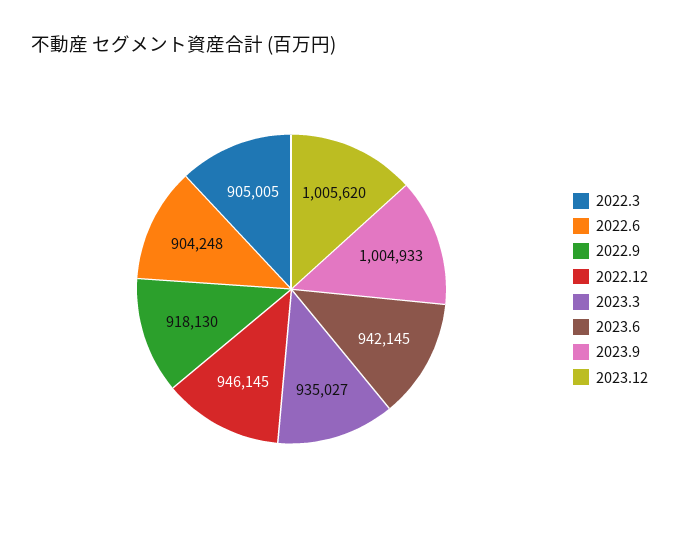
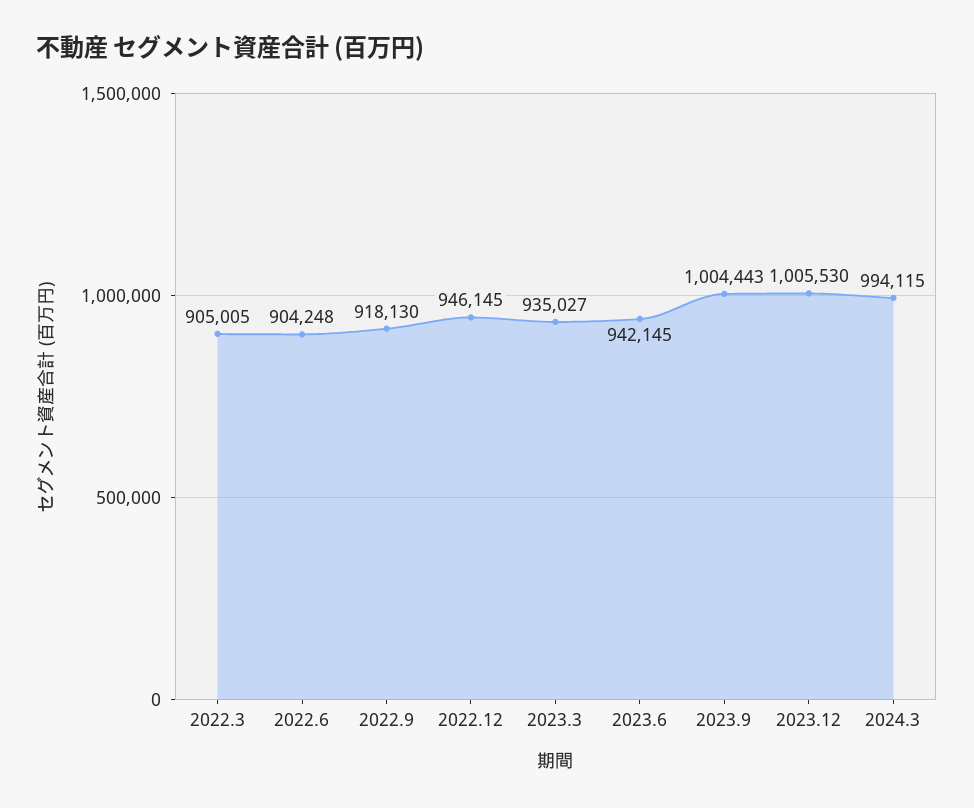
2023.9: 1004933 -> 1004443
2023.12: 1005620 -> 1005530
2024.3: none -> 994115

